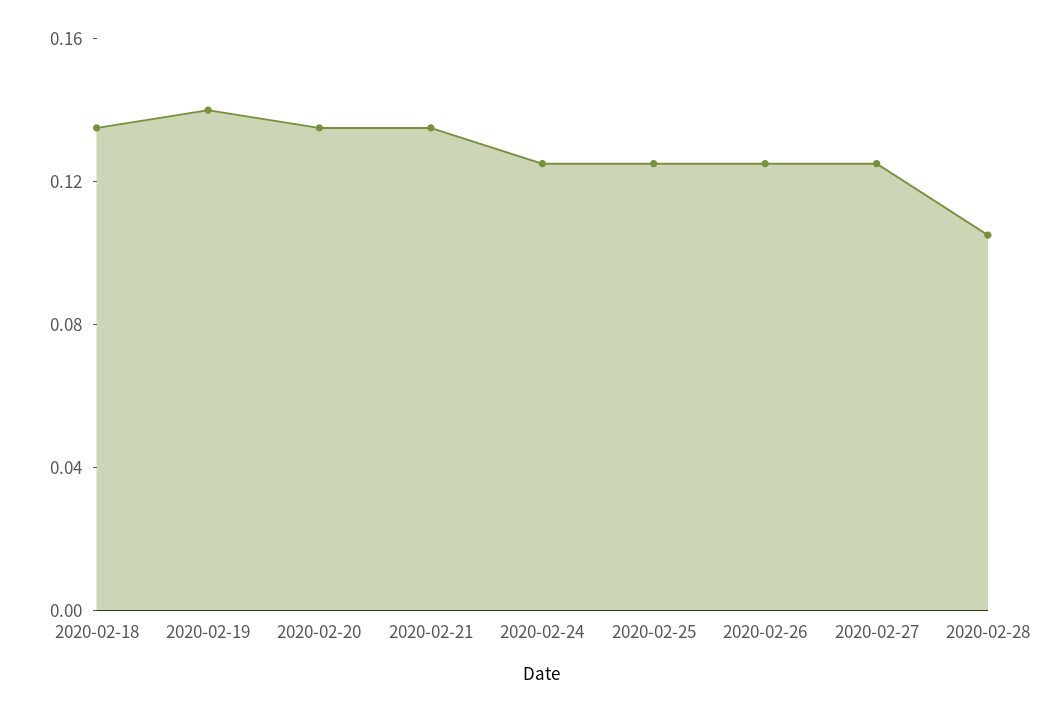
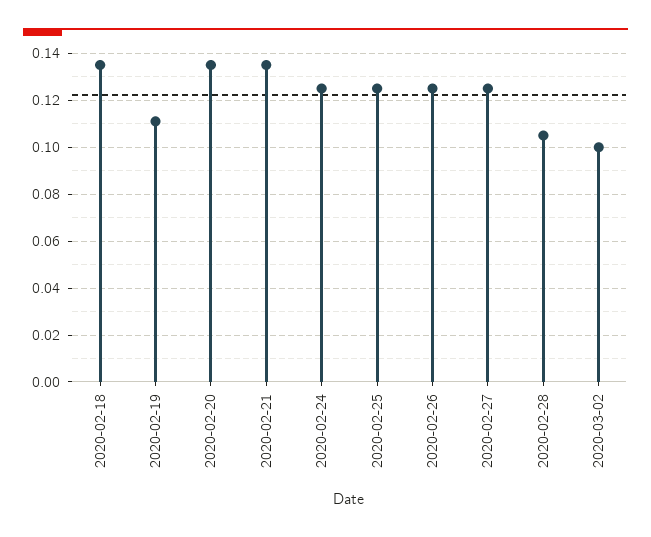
2020-02-19: 0.14 -> 0.11
2020-03-02: none -> 0.1

